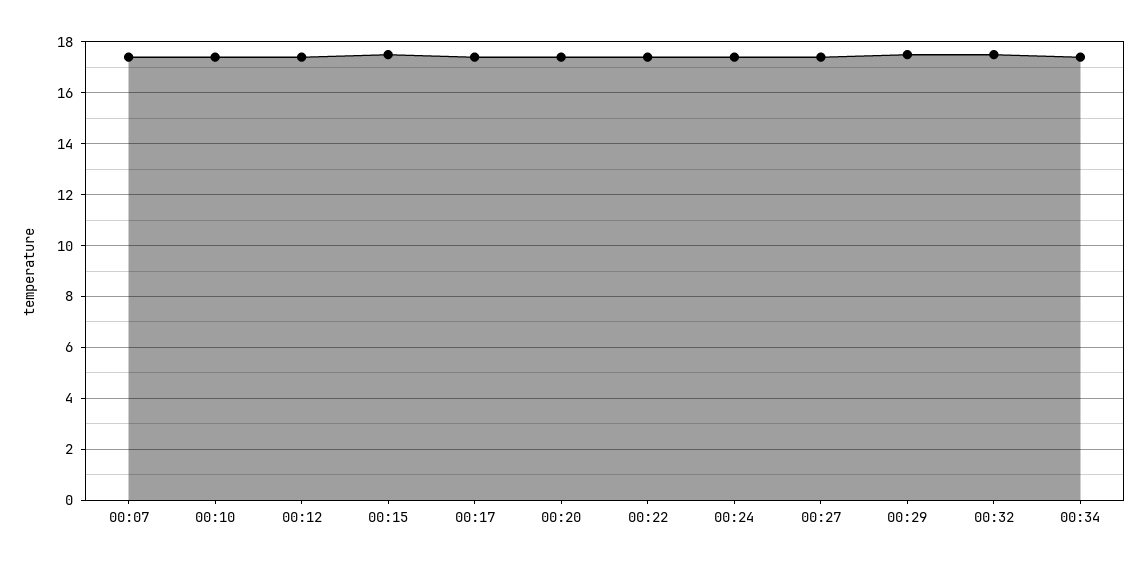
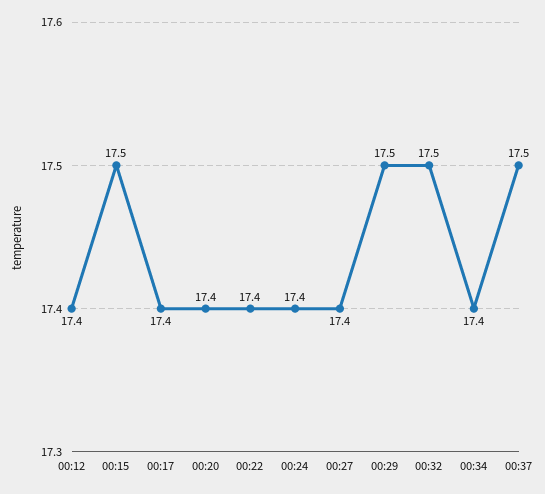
00:07: 17.5 -> none
00:10: 17.5 -> none
00:37: none -> 17.5

